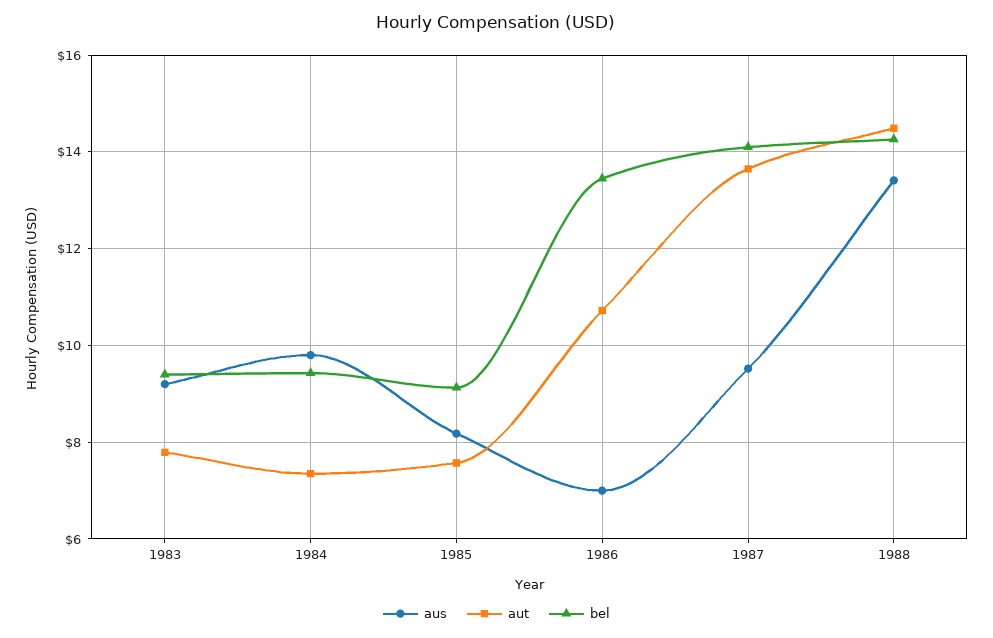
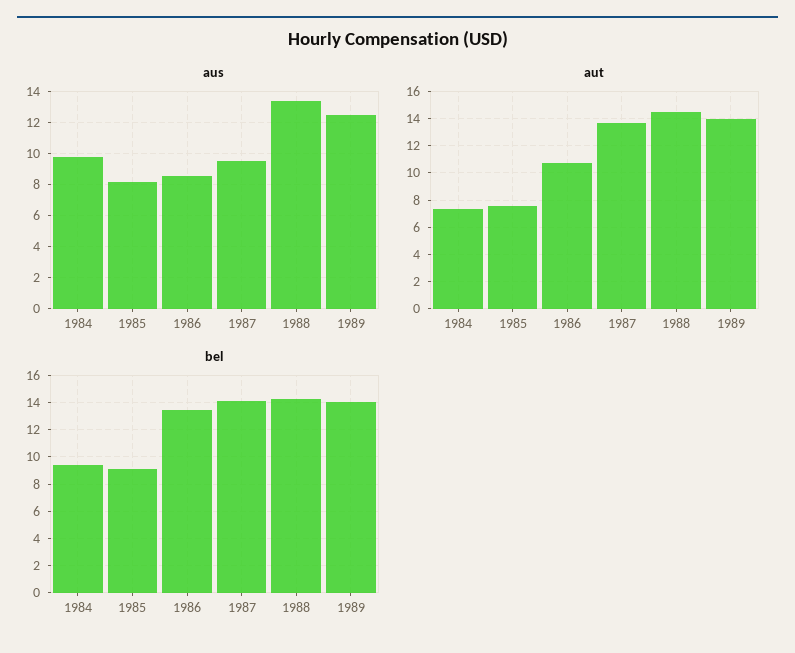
aus, 1983: 9.2 -> none
aut, 1983: 7.8 -> none
bel, 1983: 9.4 -> none
aus, 1986: 7 -> 8.5
aus, 1989: none -> 12.5
aut, 1989: none -> 14
bel, 1989: none -> 14

